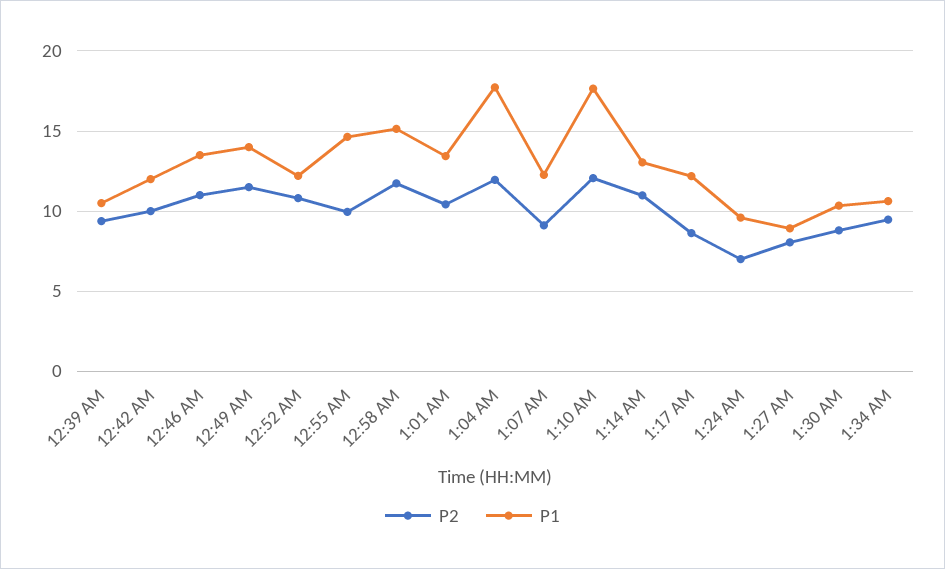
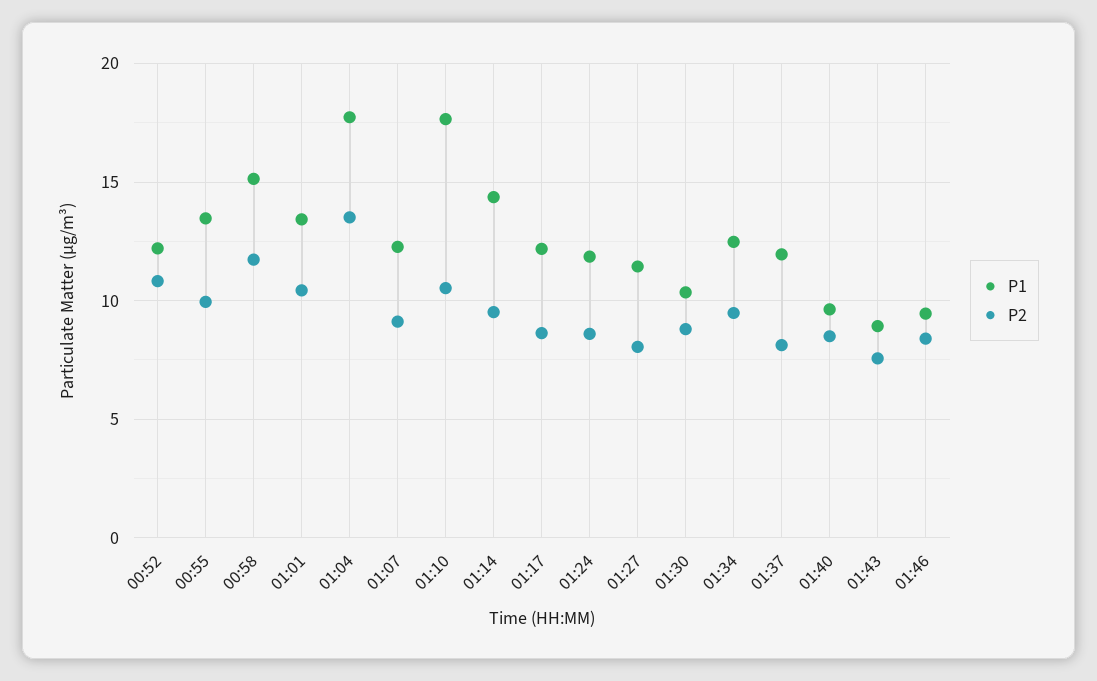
P2, 12:39 AM: 9.5 -> none
P1, 12:39 AM: 10.5 -> none
P2, 12:42 AM: 10 -> none
P1, 12:42 AM: 12 -> none
P2, 12:46 AM: 11 -> none
P1, 12:46 AM: 13.5 -> none
P2, 12:49 AM: 11.5 -> none
P1, 12:49 AM: 14 -> none
P1, 12:55 AM: 14.5 -> 13.5
P2, 1:04 AM: 12 -> 13.5
P2, 1:10 AM: 12 -> 10.5
P2, 1:14 AM: 11 -> 9.5
P1, 1:14 AM: 13 -> 14.5
P2, 1:24 AM: 7 -> 8.5
P1, 1:24 AM: 9.5 -> 12
P1, 1:27 AM: 9 -> 11.5
P1, 1:34 AM: 10.5 -> 12.5
P1, 01:37: none -> 12
P2, 01:37: none -> 8
P1, 01:40: none -> 9.5
P2, 01:40: none -> 8.5
P1, 01:43: none -> 9
P2, 01:43: none -> 7.5
P1, 01:46: none -> 9.5
P2, 01:46: none -> 8.5

